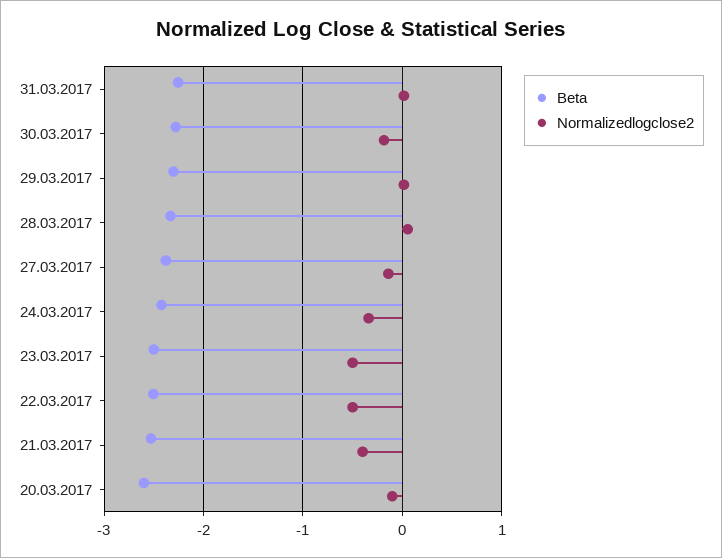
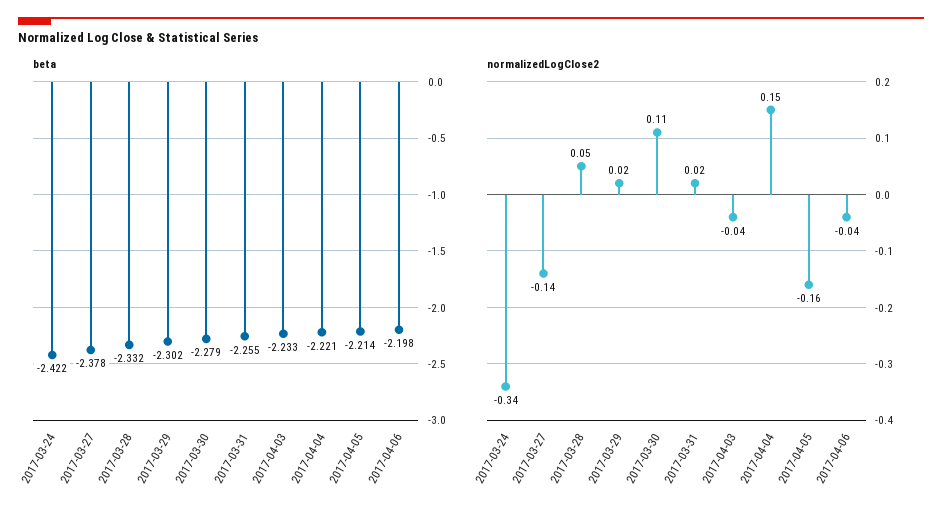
Normalizedlogclose2, 30.03.2017: -0.2 -> 0.11
Beta, 23.03.2017: -2.5 -> none
Normalizedlogclose2, 23.03.2017: -0.5 -> none
Beta, 22.03.2017: -2.5 -> none
Normalizedlogclose2, 22.03.2017: -0.5 -> none
Beta, 21.03.2017: -2.5 -> none
Normalizedlogclose2, 21.03.2017: -0.4 -> none
Beta, 20.03.2017: -2.6 -> none
Normalizedlogclose2, 20.03.2017: -0.1 -> none
Beta, 2017-04-03: none -> -2.233
Beta, 2017-04-04: none -> -2.221
Beta, 2017-04-05: none -> -2.214
Beta, 2017-04-06: none -> -2.198
Normalizedlogclose2, 2017-04-03: none -> -0.04
Normalizedlogclose2, 2017-04-04: none -> 0.15
Normalizedlogclose2, 2017-04-05: none -> -0.16
Normalizedlogclose2, 2017-04-06: none -> -0.04

